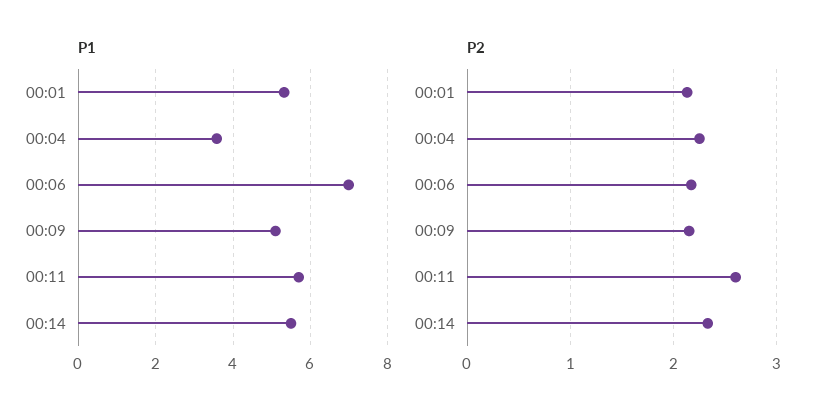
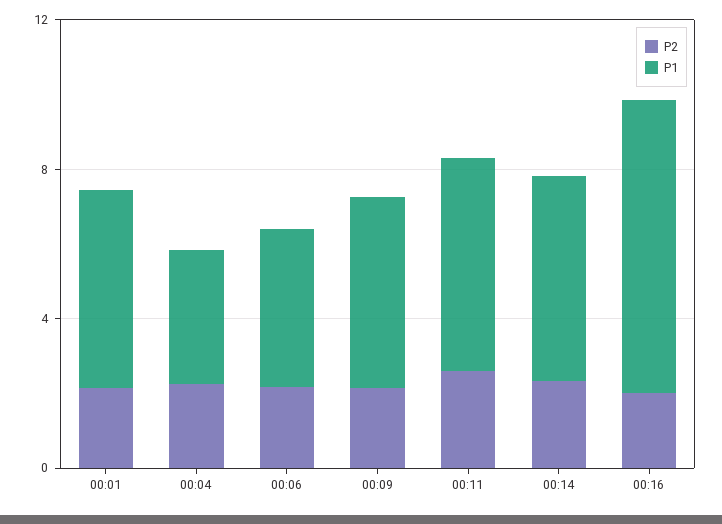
P1, 00:06: 7 -> 4
P2, 00:16: none -> 2
P1, 00:16: none -> 8

